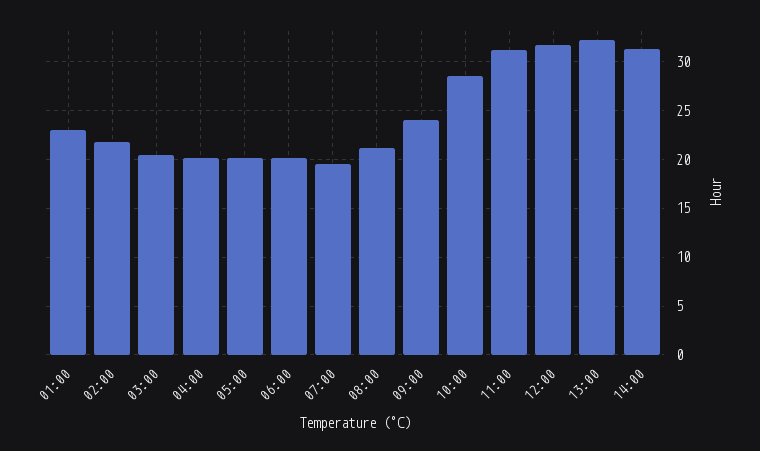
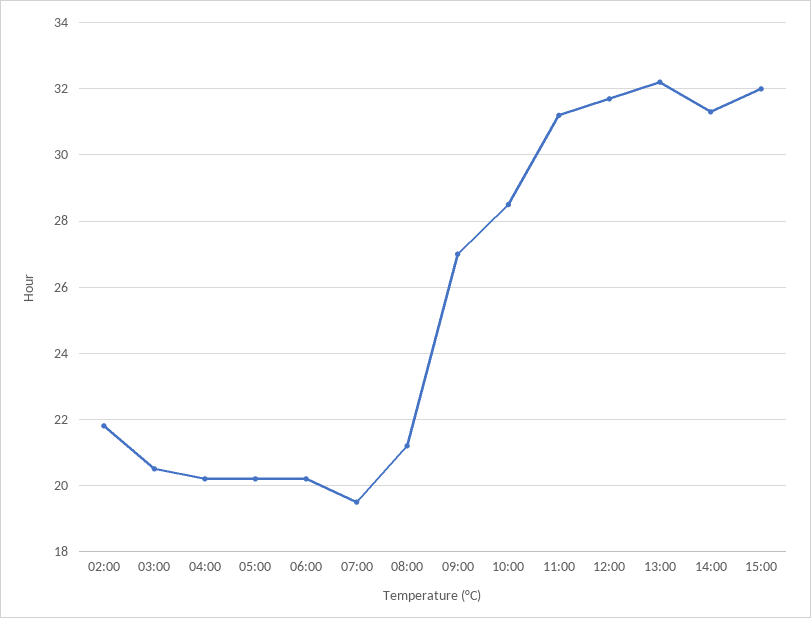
01:00: 23 -> none
09:00: 24 -> 27
15:00: none -> 32

